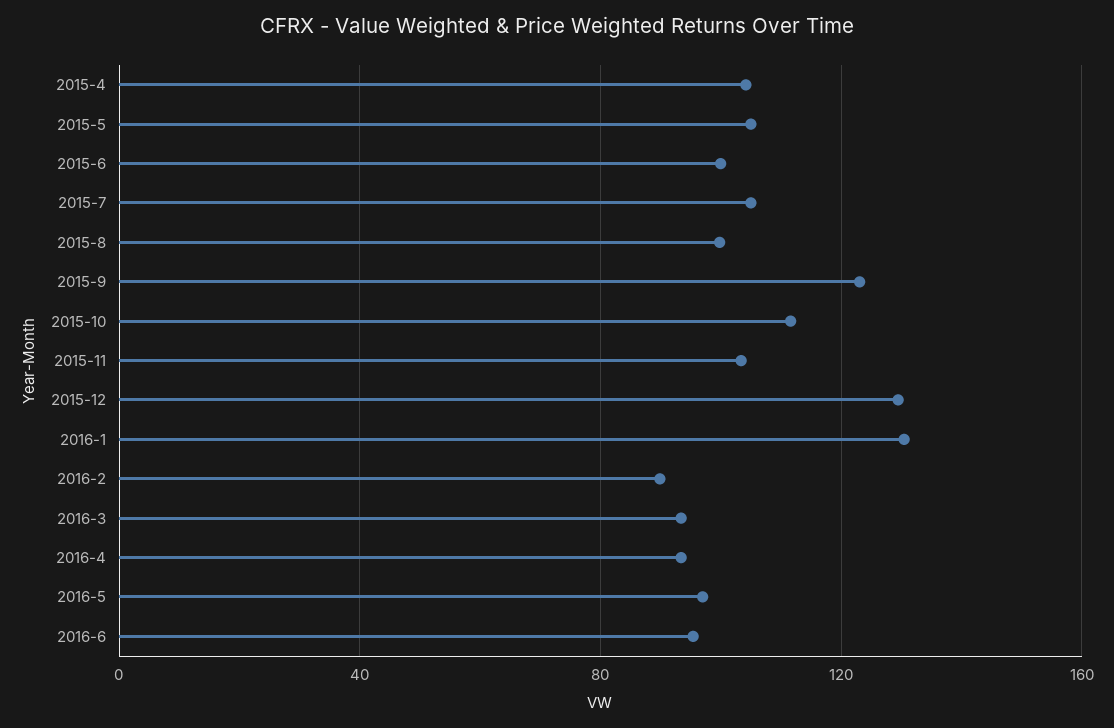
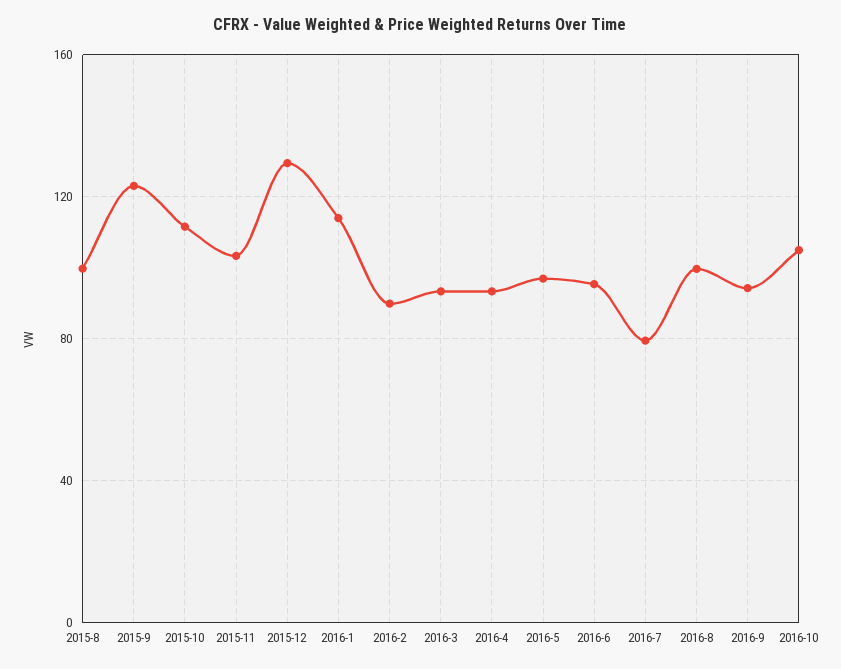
2015-4: 105 -> none
2015-5: 105 -> none
2015-6: 100 -> none
2015-7: 105 -> none
2016-1: 130 -> 115
2016-7: none -> 80
2016-8: none -> 100
2016-9: none -> 95
2016-10: none -> 105

